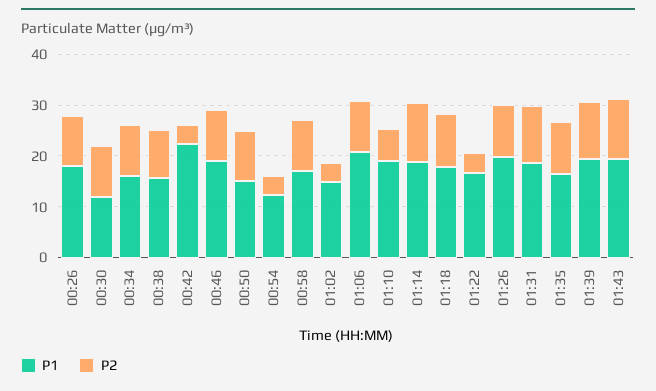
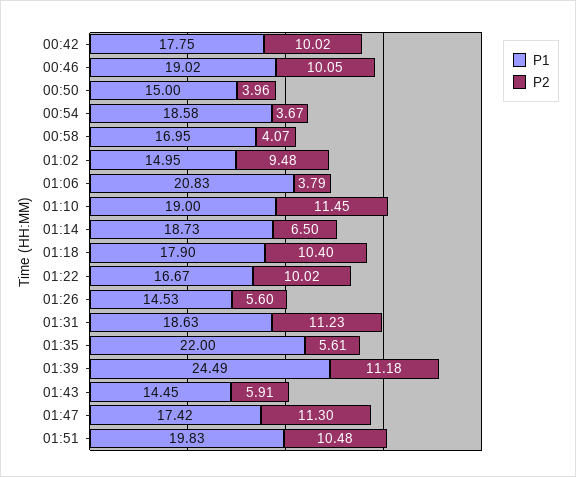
P1, 00:26: 18 -> none
P2, 00:26: 10 -> none
P1, 00:30: 12 -> none
P2, 00:30: 10 -> none
P1, 00:34: 16 -> none
P2, 00:34: 10 -> none
P1, 00:38: 16 -> none
P2, 00:38: 10 -> none
P1, 00:42: 22 -> 17.75
P2, 00:42: 4 -> 10.02
P2, 00:50: 10 -> 3.96
P1, 00:54: 12 -> 18.58
P2, 00:58: 10 -> 4.07
P2, 01:02: 4 -> 9.48
P2, 01:06: 10 -> 3.79
P2, 01:10: 6 -> 11.45
P2, 01:14: 12 -> 6.5
P2, 01:22: 4 -> 10.02
P1, 01:26: 20 -> 14.53
P2, 01:26: 10 -> 5.6
P1, 01:35: 16 -> 22
P2, 01:35: 10 -> 5.61
P1, 01:39: 20 -> 24.49
P1, 01:43: 20 -> 14.45
P2, 01:43: 12 -> 5.91
P1, 01:47: none -> 17.42
P2, 01:47: none -> 11.3
P1, 01:51: none -> 19.83
P2, 01:51: none -> 10.48

